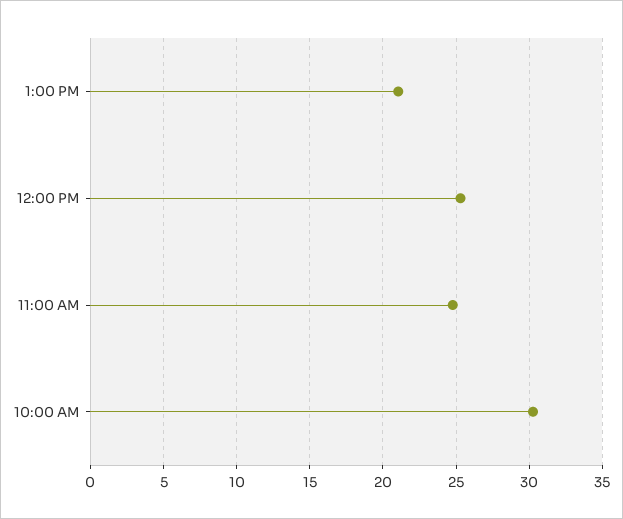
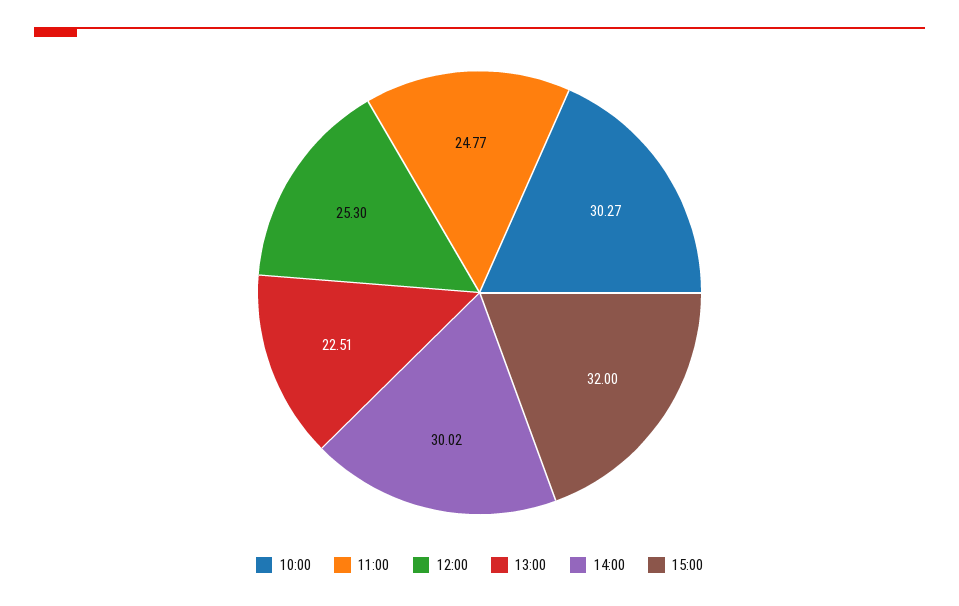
1:00 PM: 21 -> 22.51
14:00: none -> 30.02
15:00: none -> 32

